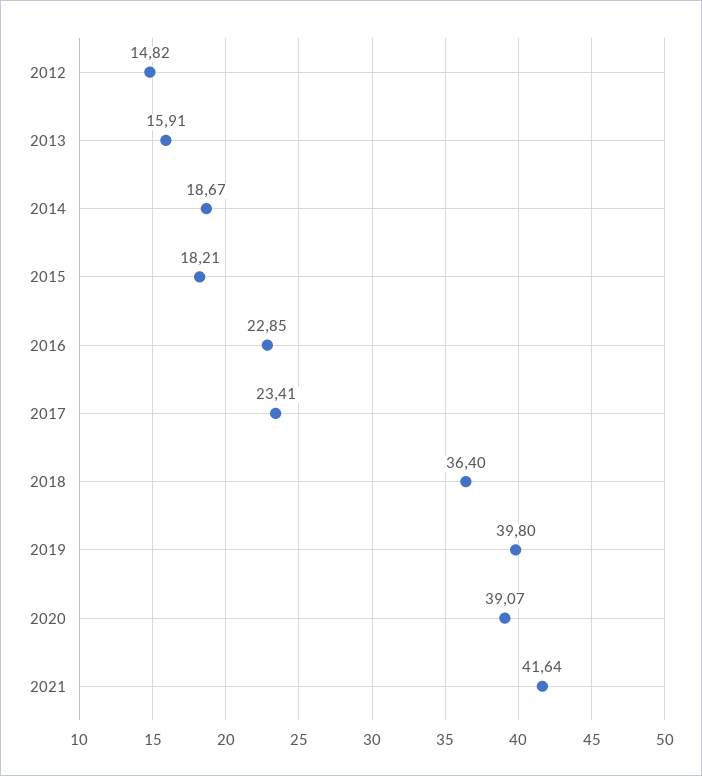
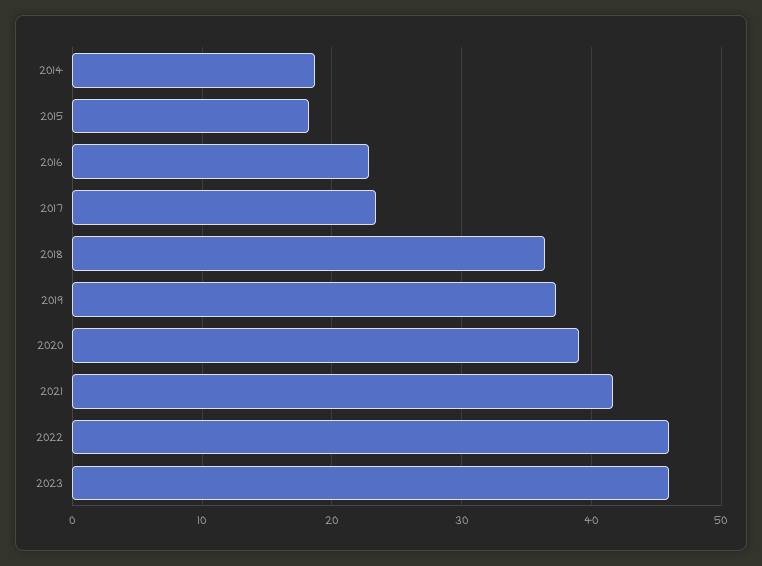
2012: 14.82 -> none
2013: 15.91 -> none
2019: 39.8 -> 37
2022: none -> 46
2023: none -> 46

